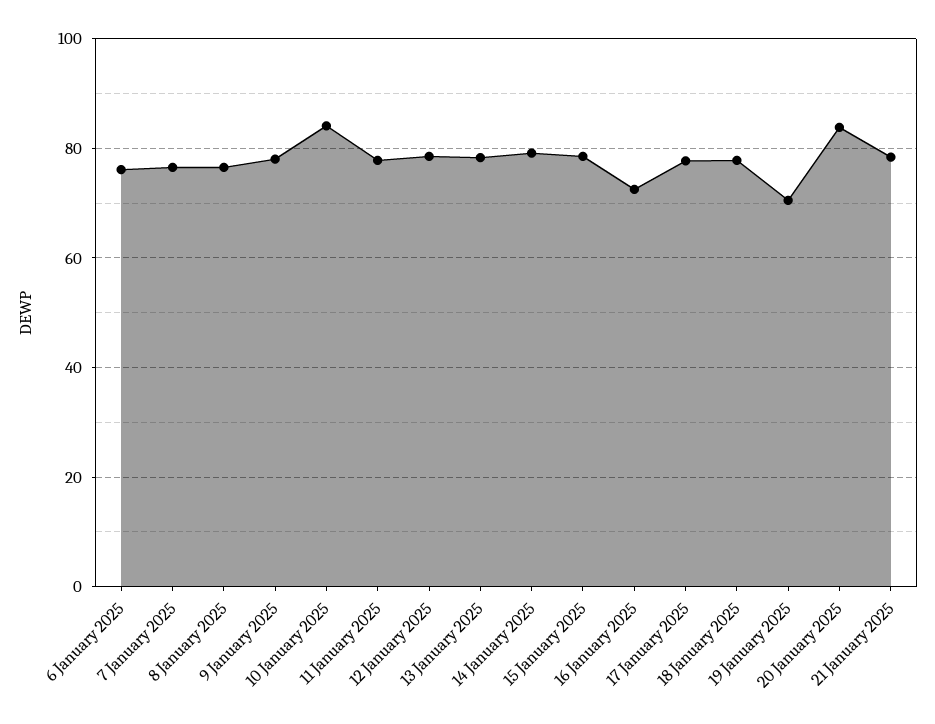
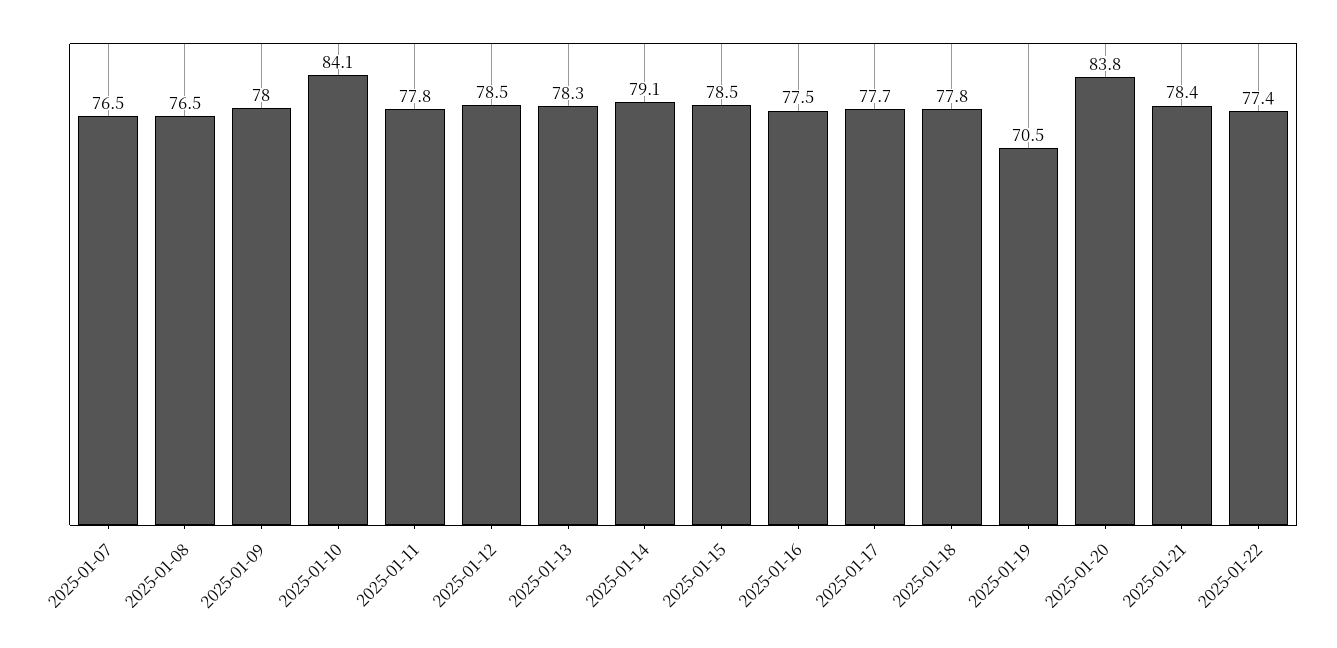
6 January 2025: 76 -> none
16 January 2025: 72 -> 77.5
2025-01-22: none -> 77.4

